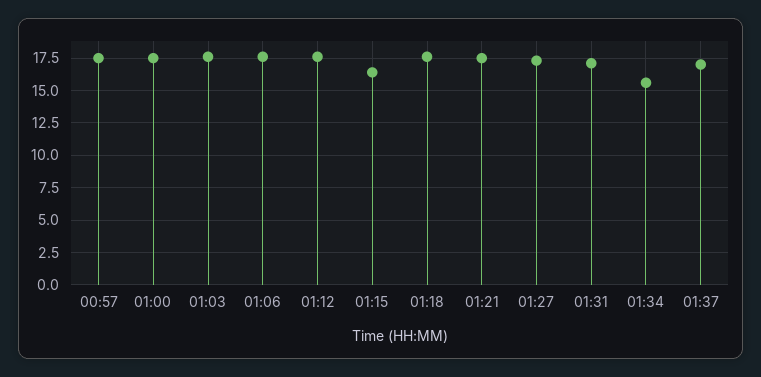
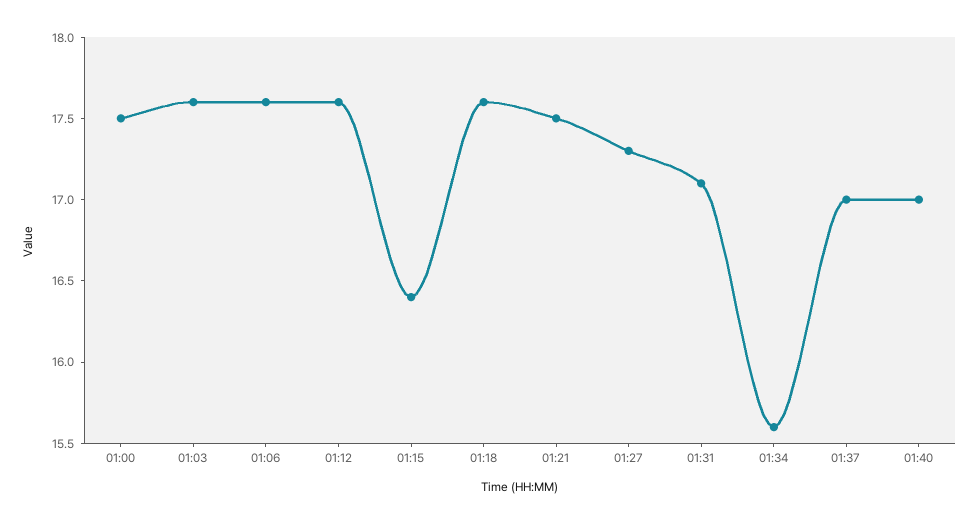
00:57: 17.5 -> none
01:40: none -> 17

